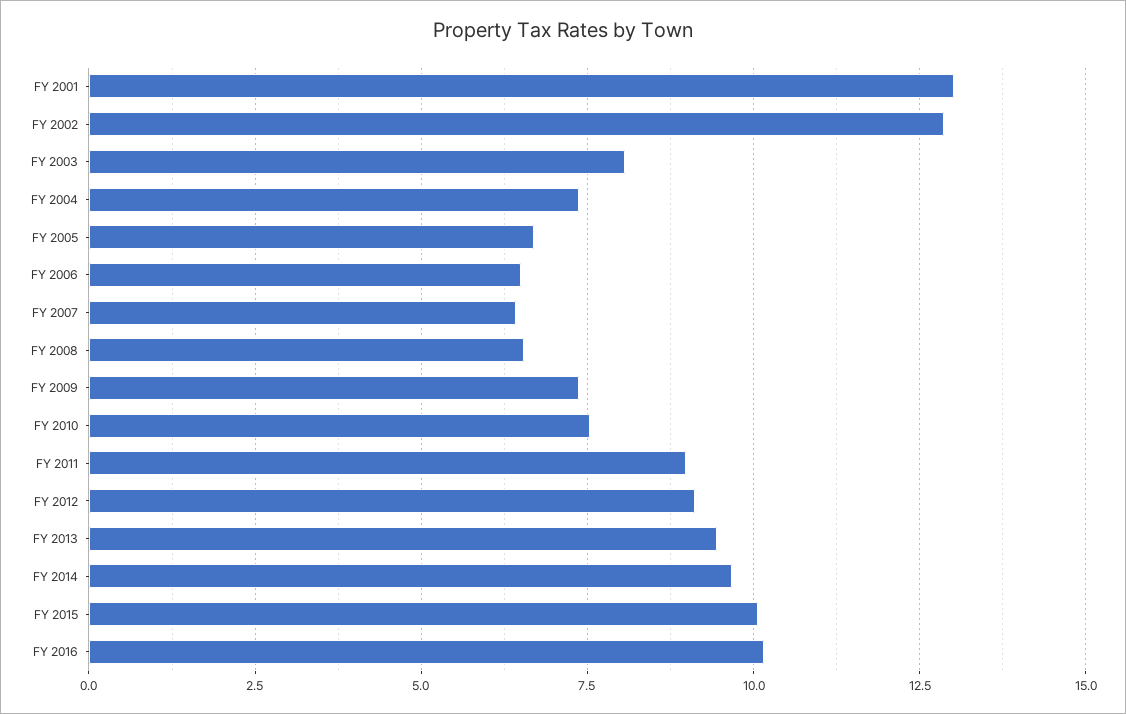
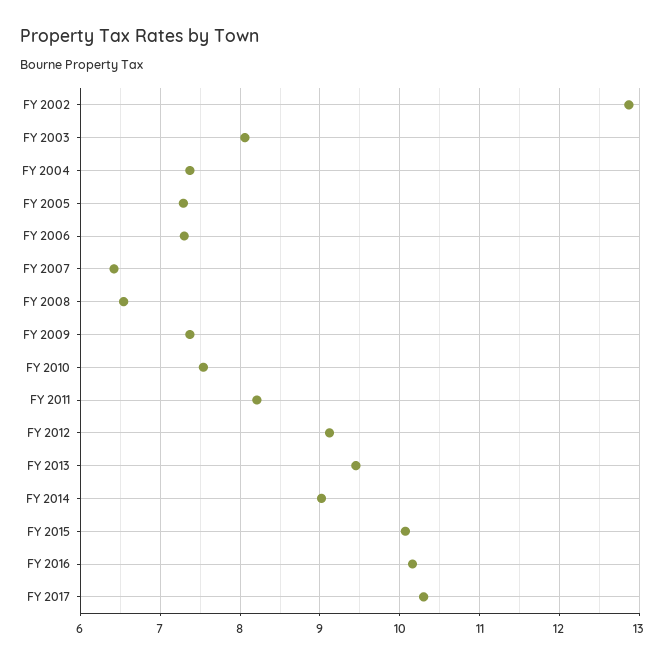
FY 2001: 13 -> none
FY 2005: 6.75 -> 7.3
FY 2006: 6.5 -> 7.3
FY 2011: 9 -> 8.2
FY 2014: 9.75 -> 9
FY 2017: none -> 10.3

